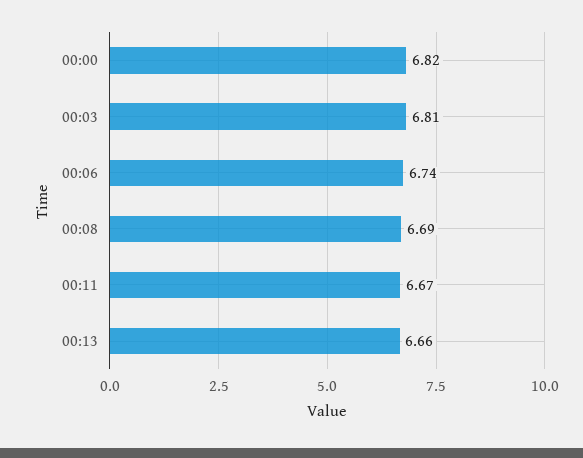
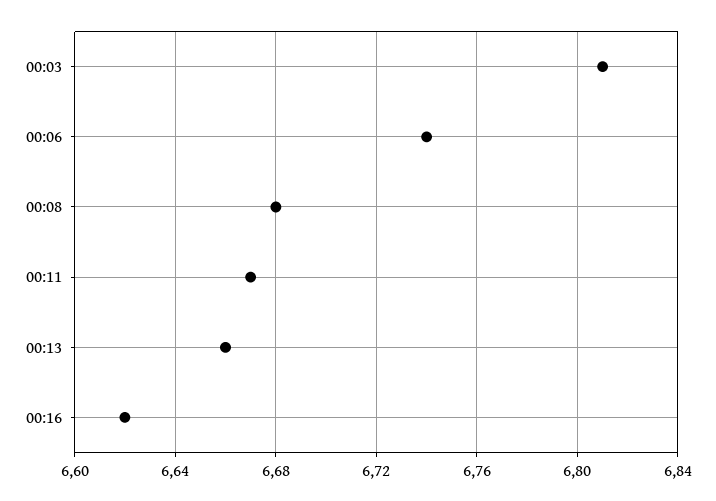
00:00: 6.82 -> none
00:08: 6.69 -> 6.68
00:16: none -> 6.62

